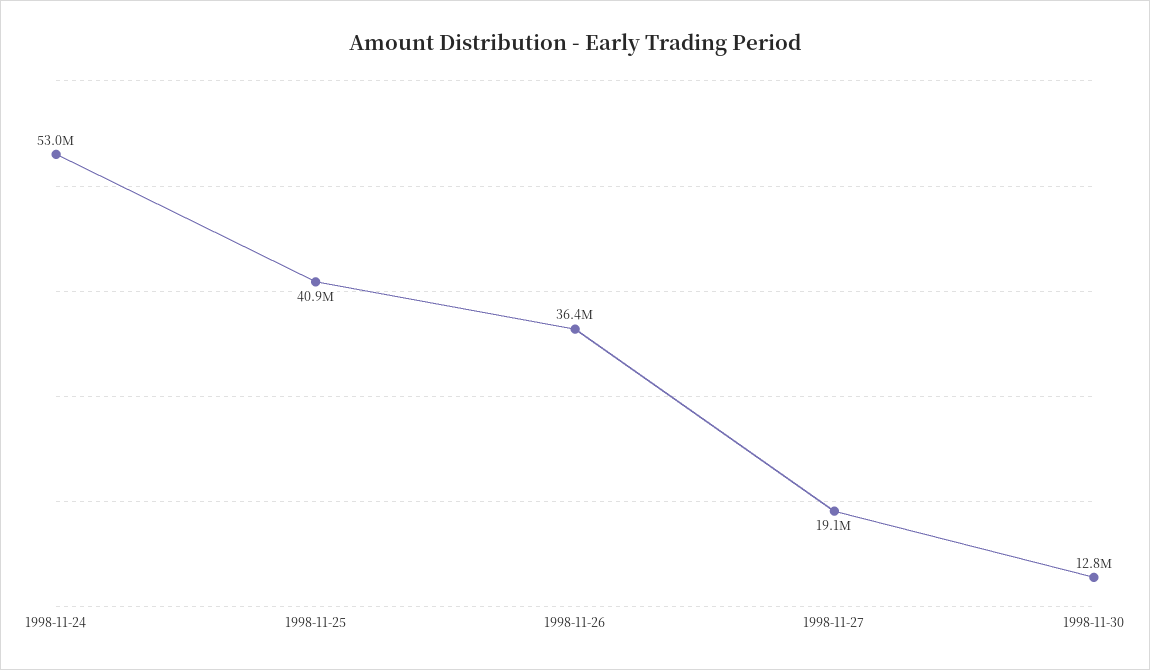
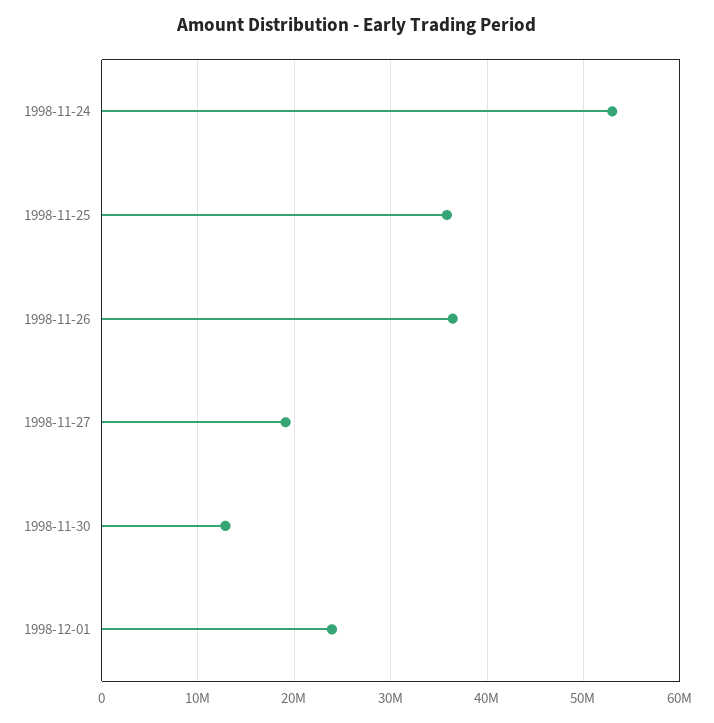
1998-11-25: 40900000 -> 36000000
1998-12-01: none -> 24000000

